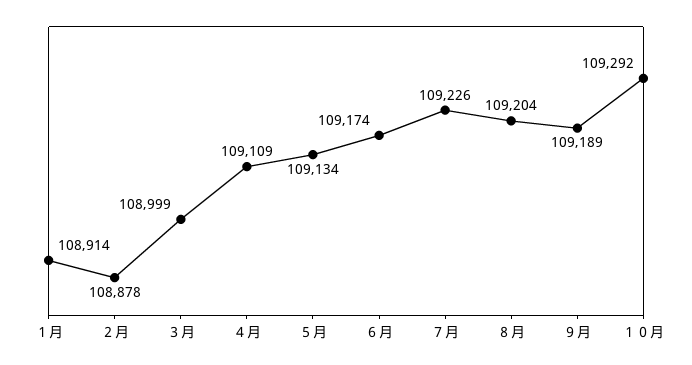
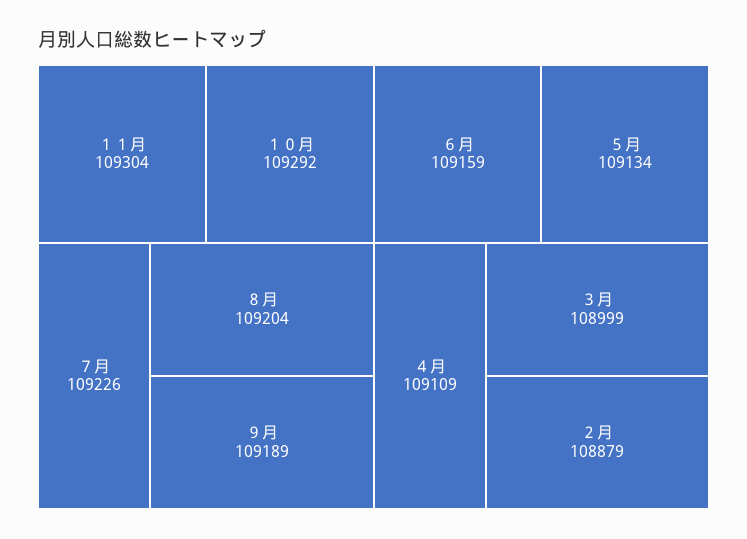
１月: 108914 -> none
２月: 108878 -> 108879
６月: 109174 -> 109159
１１月: none -> 109304

